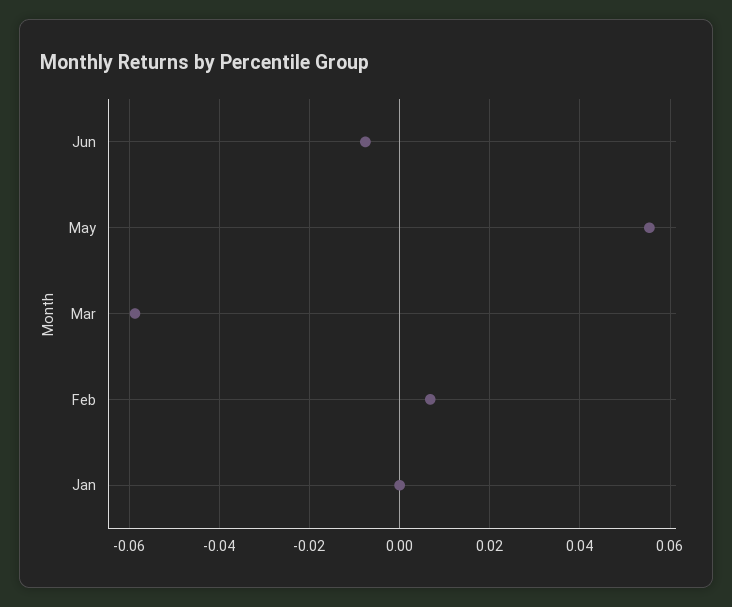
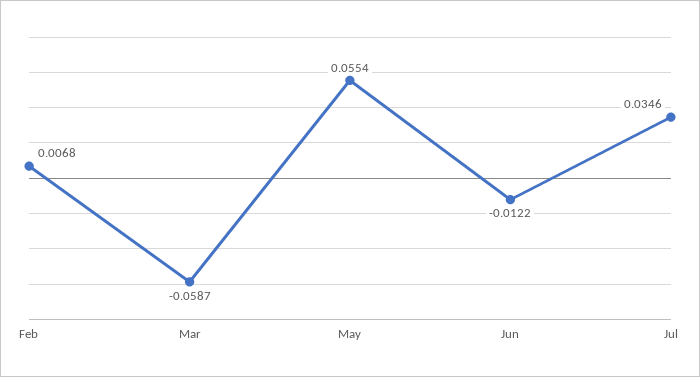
Jun: -0.008 -> -0.0122
Jan: 0 -> none
Jul: none -> 0.0346

